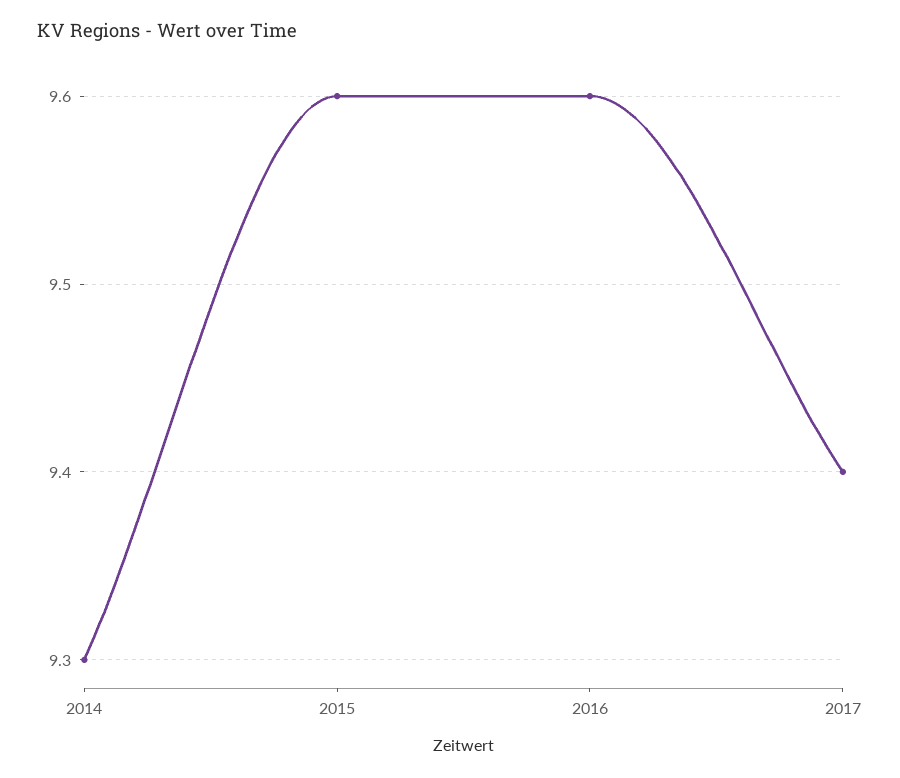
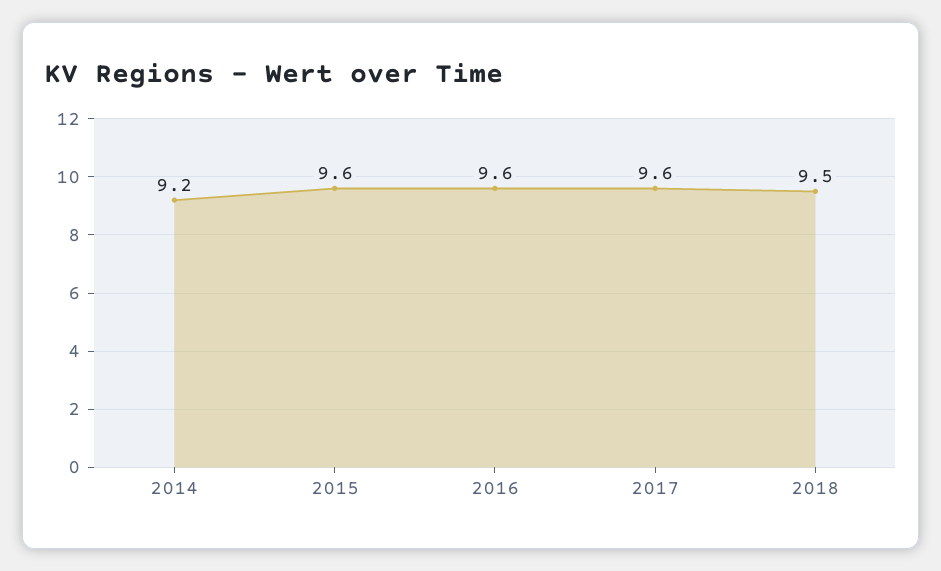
2014: 9.3 -> 9.2
2017: 9.4 -> 9.6
2018: none -> 9.5

